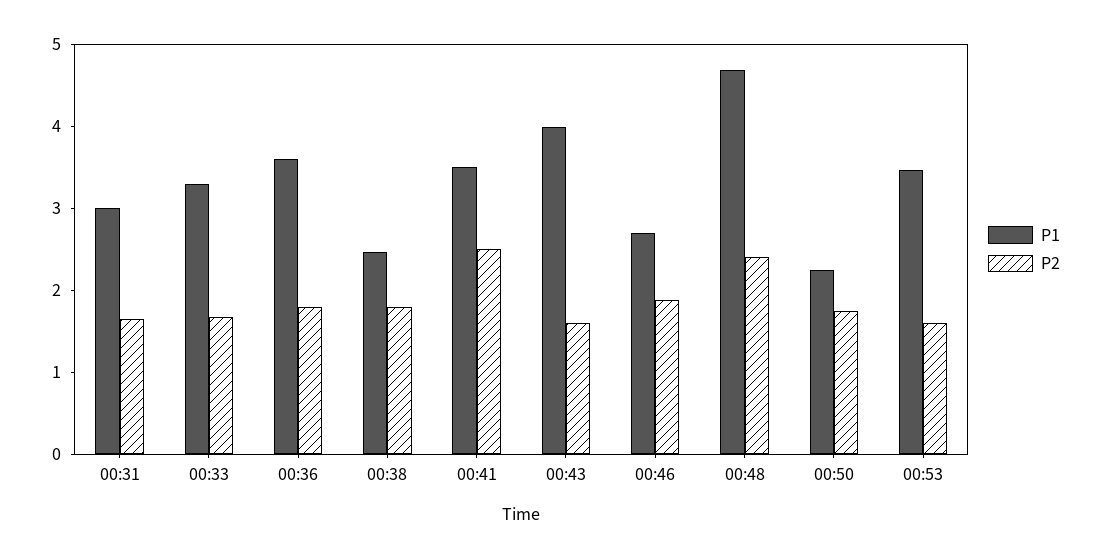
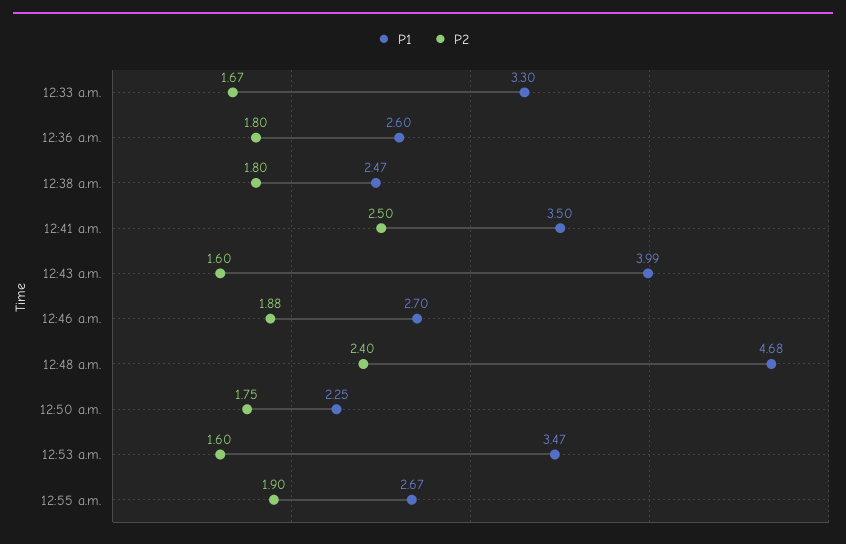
P1, 00:31: 3 -> none
P2, 00:31: 1.6 -> none
P1, 00:36: 3.6 -> 2.6
P1, 12:55 a.m.: none -> 2.67
P2, 12:55 a.m.: none -> 1.9

